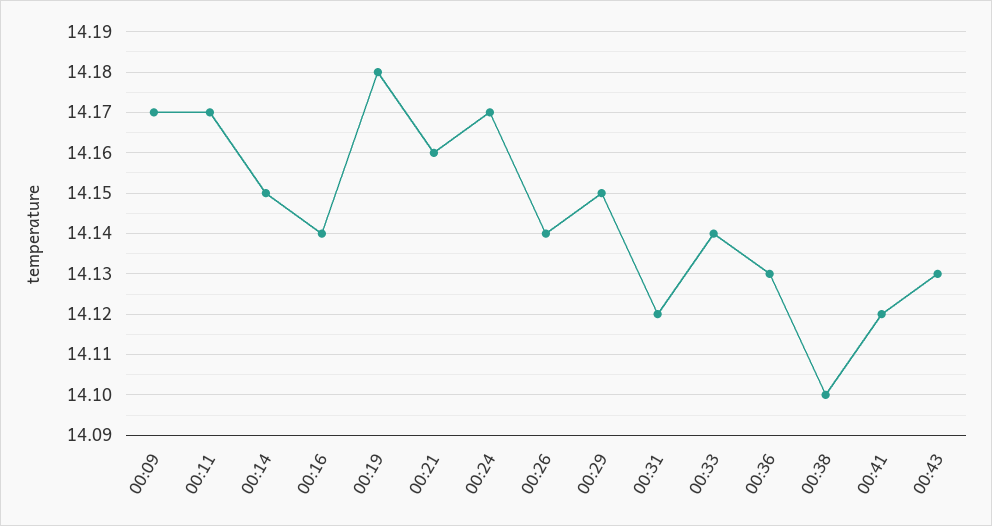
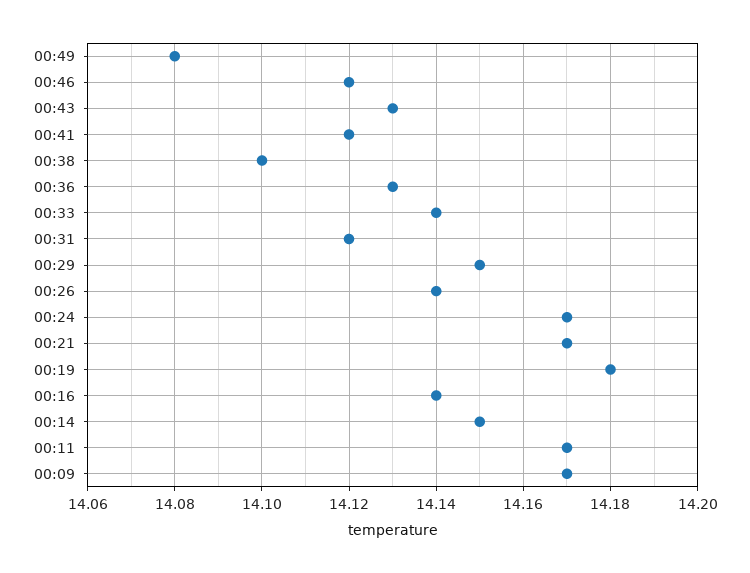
00:21: 14.16 -> 14.17
00:49: none -> 14.08
00:46: none -> 14.12

